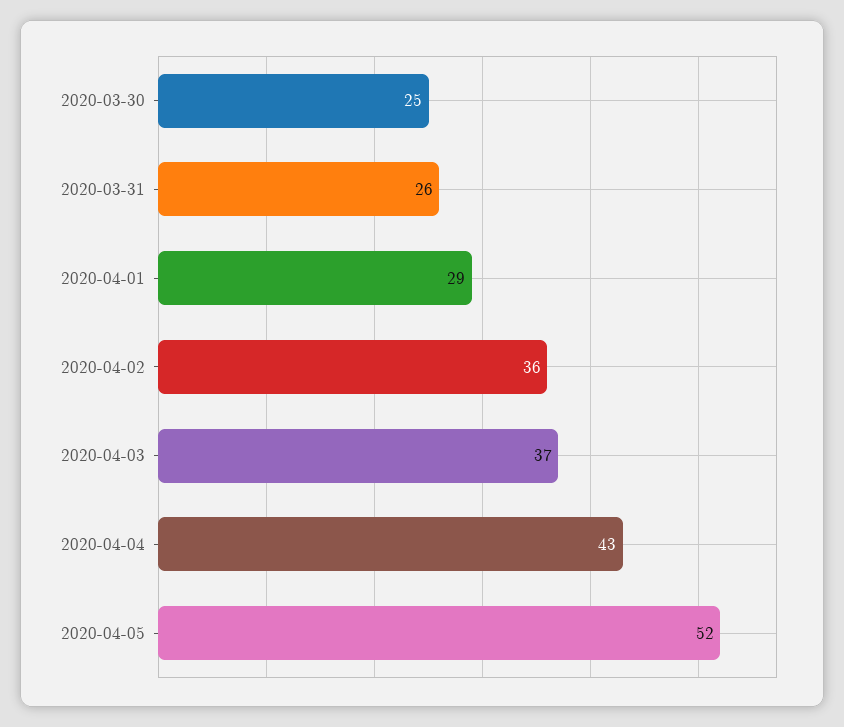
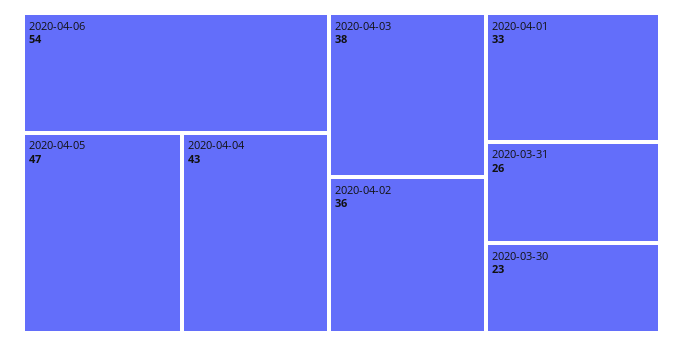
2020-03-30: 25 -> 23
2020-04-01: 29 -> 33
2020-04-03: 37 -> 38
2020-04-05: 52 -> 47
2020-04-06: none -> 54

